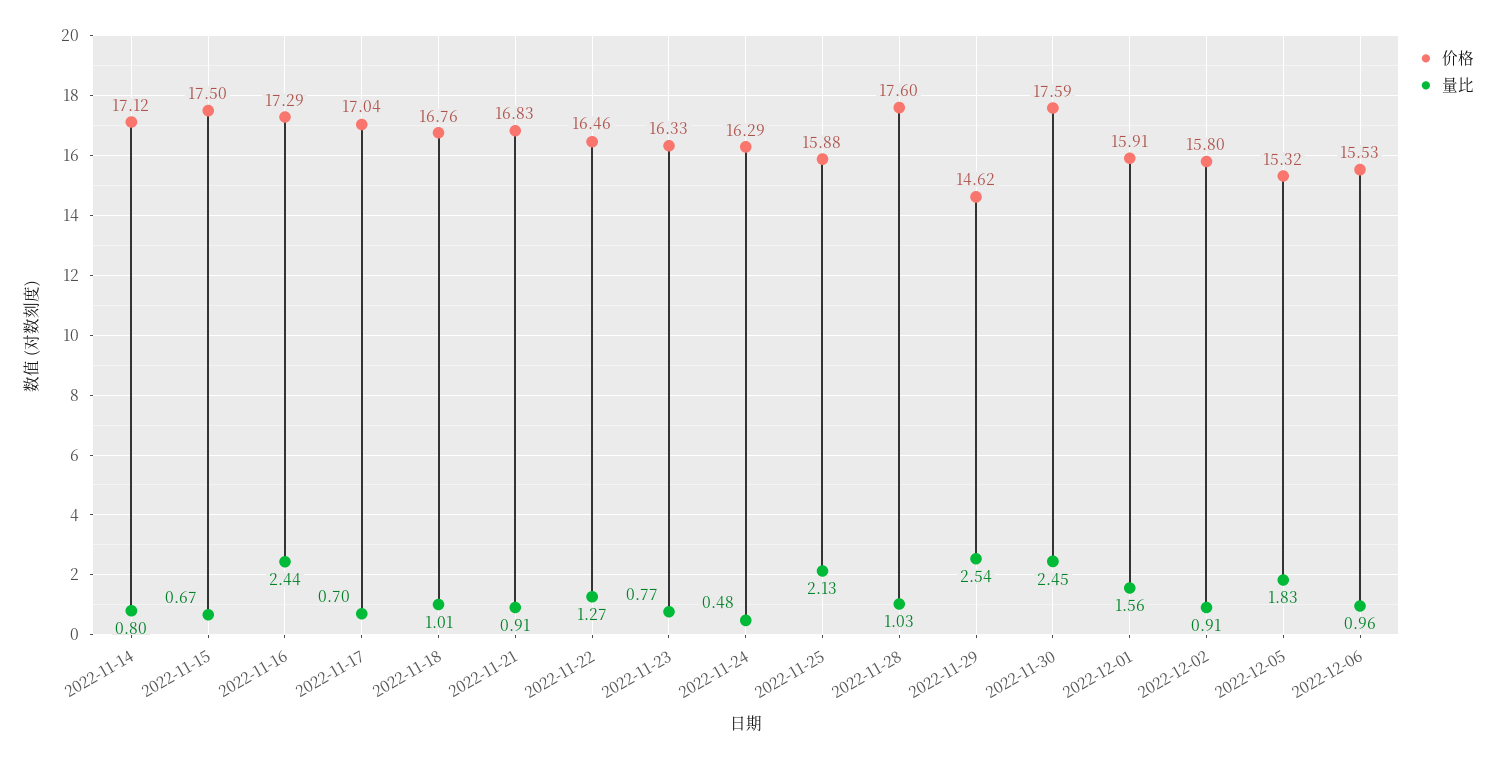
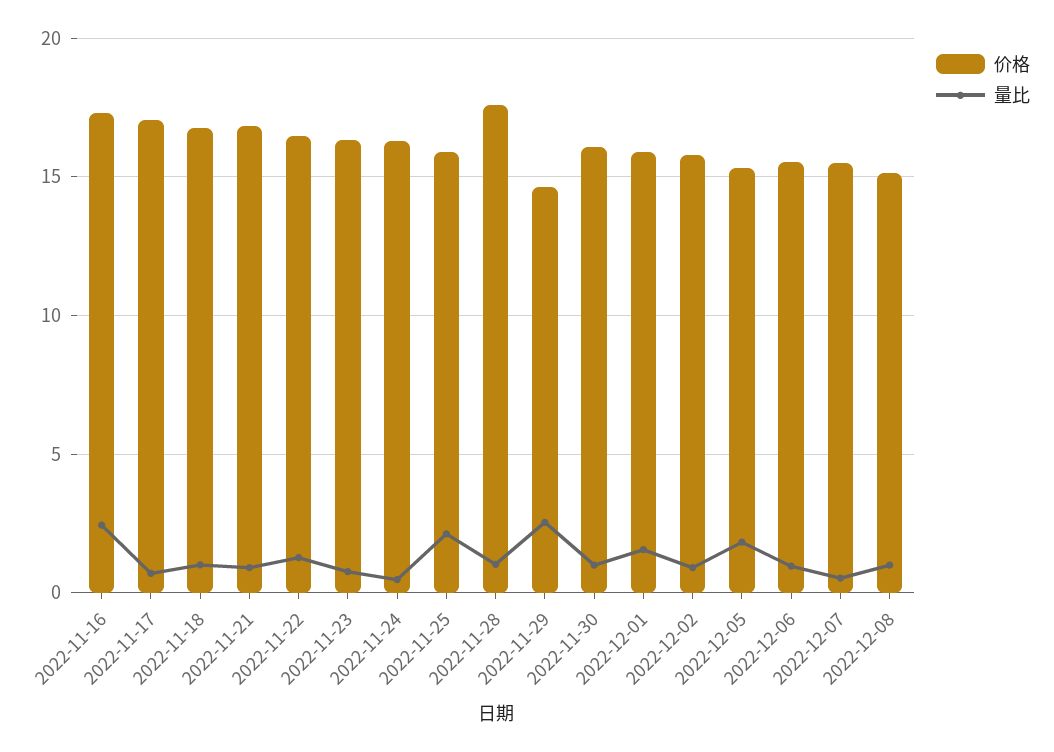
价格, 2022-11-14: 17.12 -> none
量比, 2022-11-14: 0.8 -> none
价格, 2022-11-15: 17.5 -> none
量比, 2022-11-15: 0.67 -> none
价格, 2022-11-30: 17.59 -> 16
量比, 2022-11-30: 2.45 -> 1
价格, 2022-12-07: none -> 15.5
量比, 2022-12-07: none -> 0.5
价格, 2022-12-08: none -> 15
量比, 2022-12-08: none -> 1

